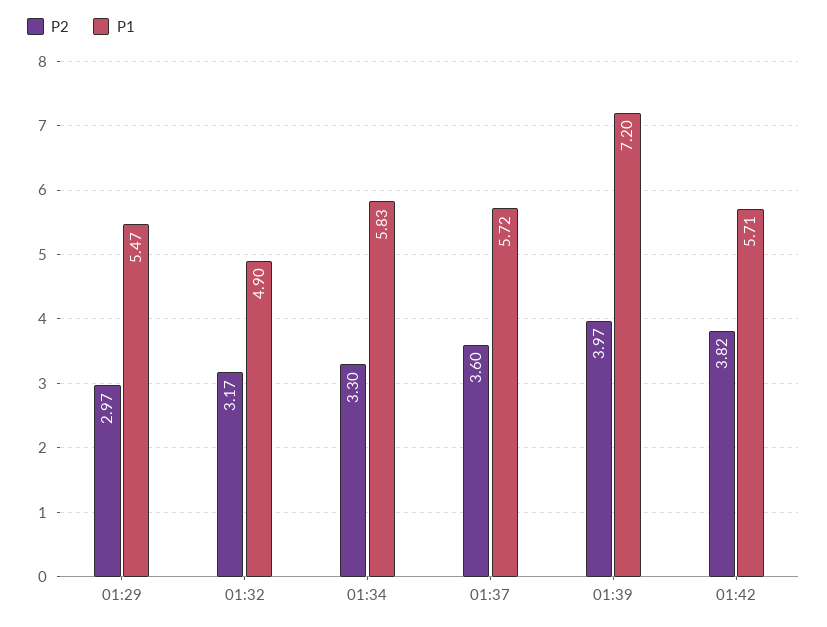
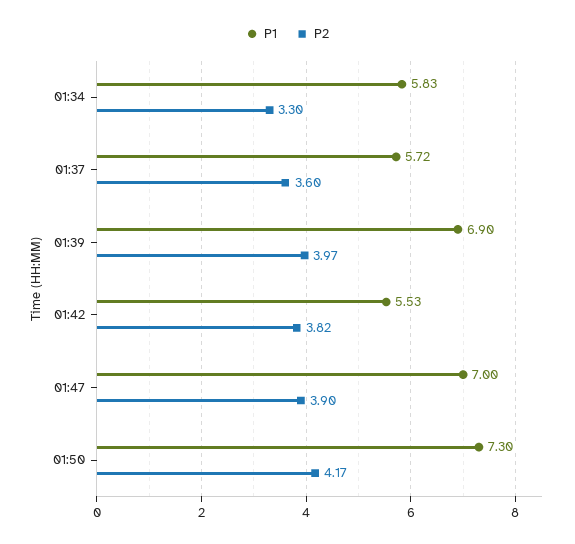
P2, 01:29: 2.97 -> none
P1, 01:29: 5.47 -> none
P2, 01:32: 3.17 -> none
P1, 01:32: 4.9 -> none
P1, 01:39: 7.2 -> 6.9
P1, 01:42: 5.71 -> 5.53
P1, 01:47: none -> 7
P2, 01:47: none -> 3.9
P1, 01:50: none -> 7.3
P2, 01:50: none -> 4.17

